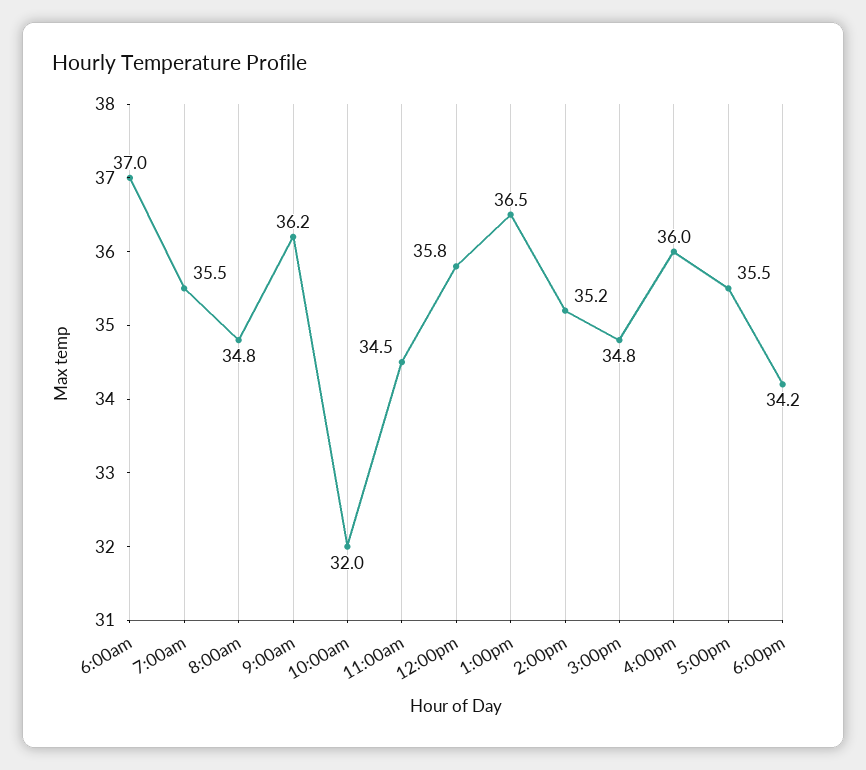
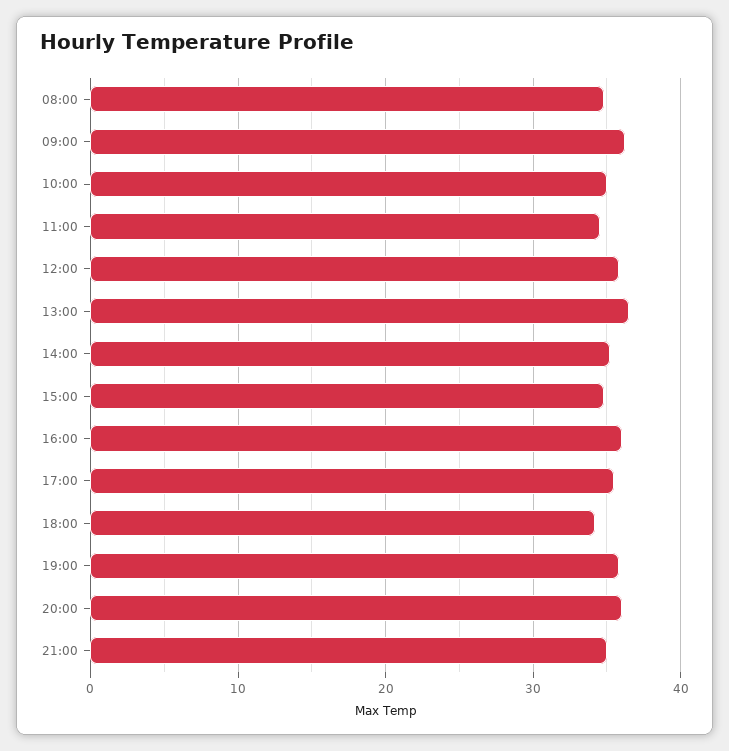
6:00am: 37 -> none
7:00am: 35.5 -> none
10:00am: 32 -> 35
19:00: none -> 36
20:00: none -> 36
21:00: none -> 35

